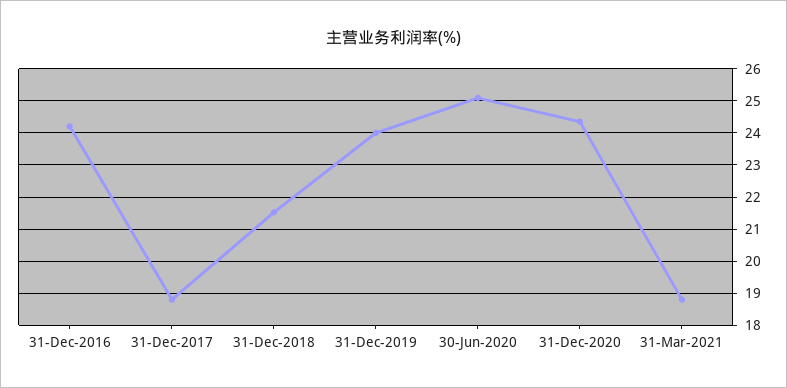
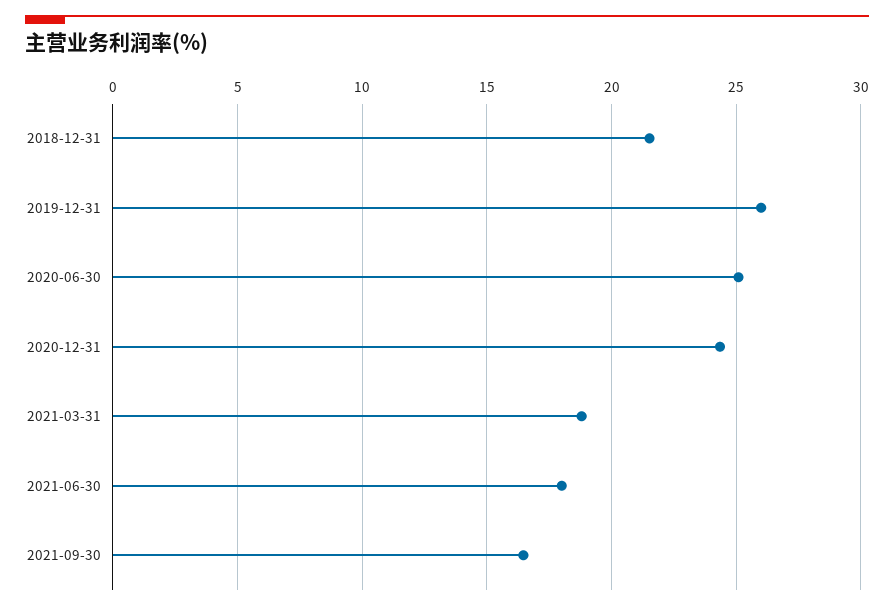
31-Dec-2016: 24.2 -> none
31-Dec-2017: 18.8 -> none
31-Dec-2019: 24 -> 26
2021-06-30: none -> 18
2021-09-30: none -> 16.5

